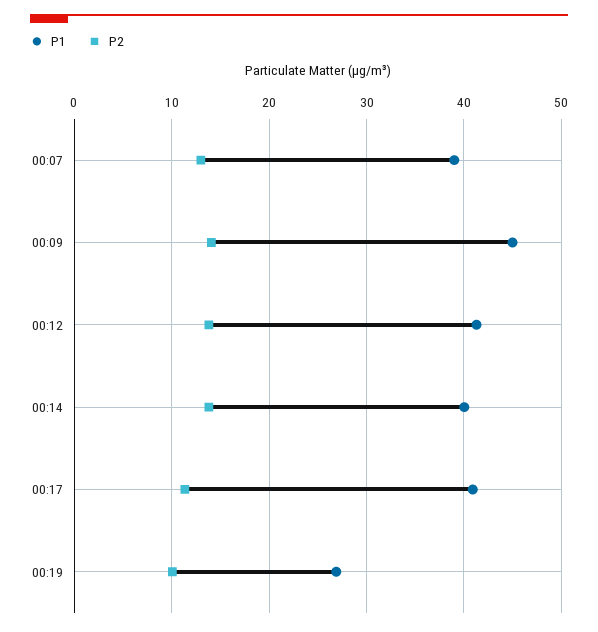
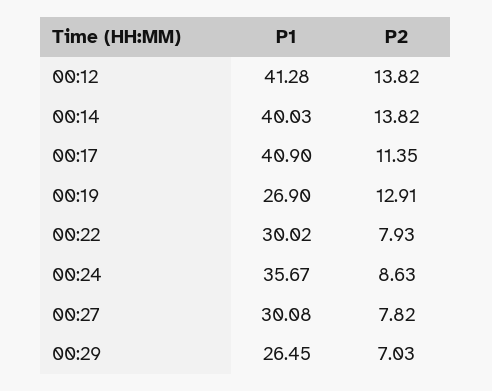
P1, 00:07: 39 -> none
P2, 00:07: 13 -> none
P1, 00:09: 45 -> none
P2, 00:09: 14 -> none
P2, 00:19: 10 -> 12.91
P1, 00:22: none -> 30.02
P2, 00:22: none -> 7.93
P1, 00:24: none -> 35.67
P2, 00:24: none -> 8.63
P1, 00:27: none -> 30.08
P2, 00:27: none -> 7.82
P1, 00:29: none -> 26.45
P2, 00:29: none -> 7.03

